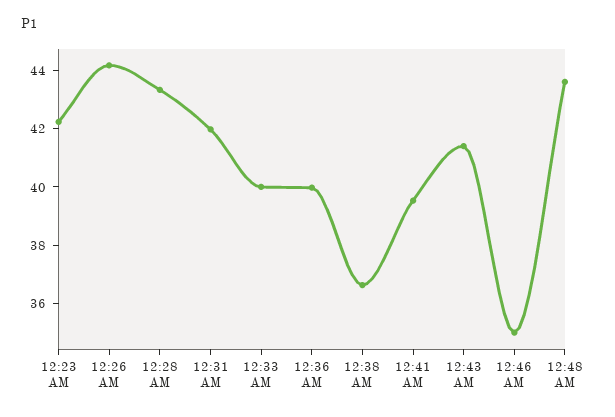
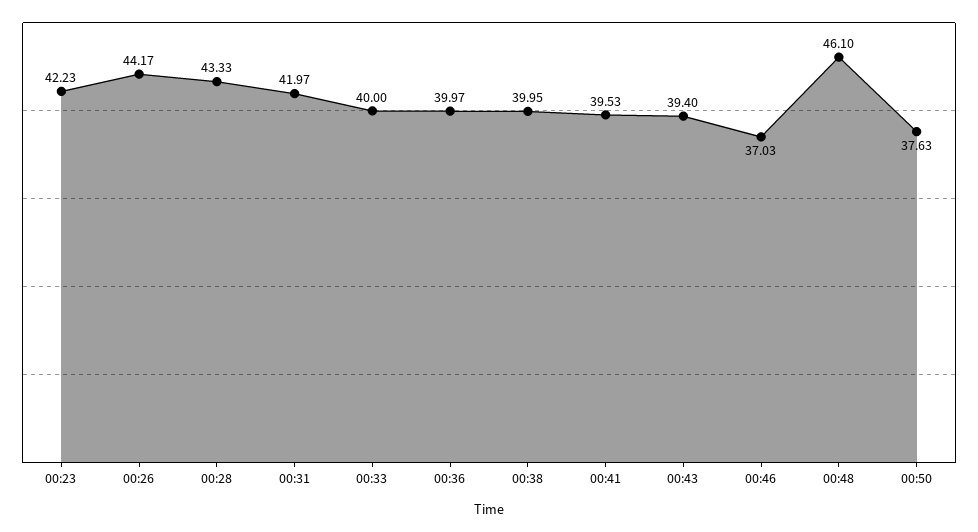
12:38 AM: 36.5 -> 39.95
12:43 AM: 41.5 -> 39.4
12:46 AM: 35 -> 37.03
12:48 AM: 43.5 -> 46.1
00:50: none -> 37.63

